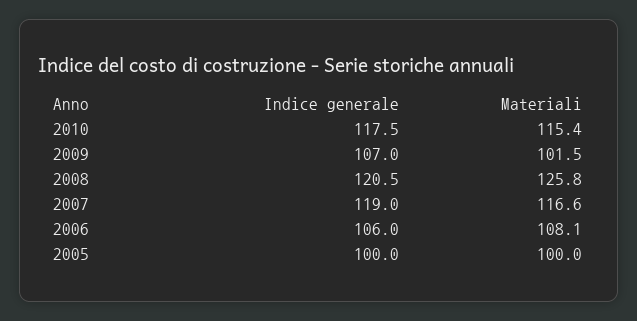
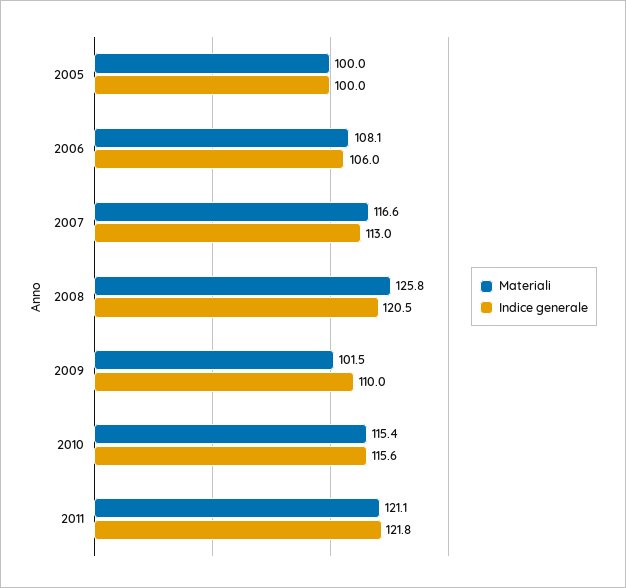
Indice generale, 2010: 117.5 -> 115.6
Indice generale, 2009: 107 -> 110
Indice generale, 2007: 119 -> 113
Materiali, 2011: none -> 121.1
Indice generale, 2011: none -> 121.8

